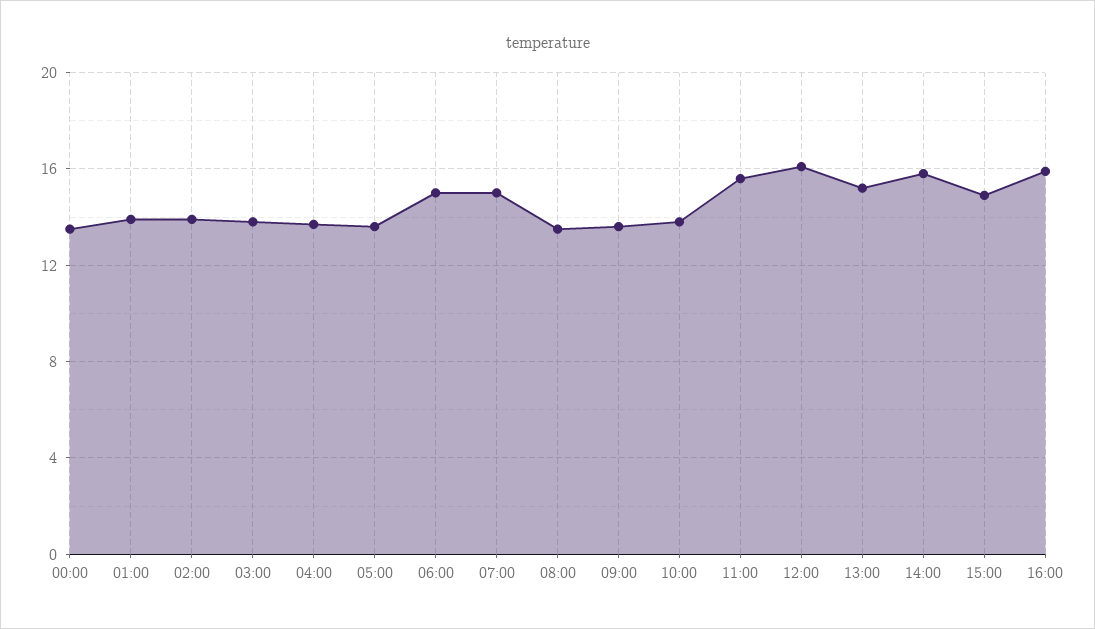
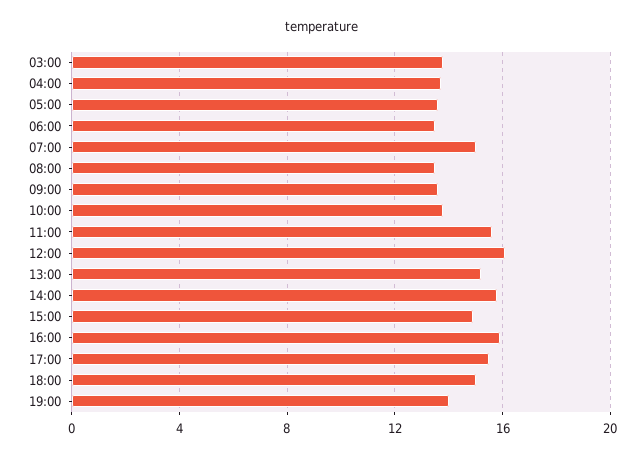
00:00: 13.5 -> none
01:00: 14 -> none
02:00: 14 -> none
06:00: 15 -> 13.5
17:00: none -> 15.5
18:00: none -> 15
19:00: none -> 14

